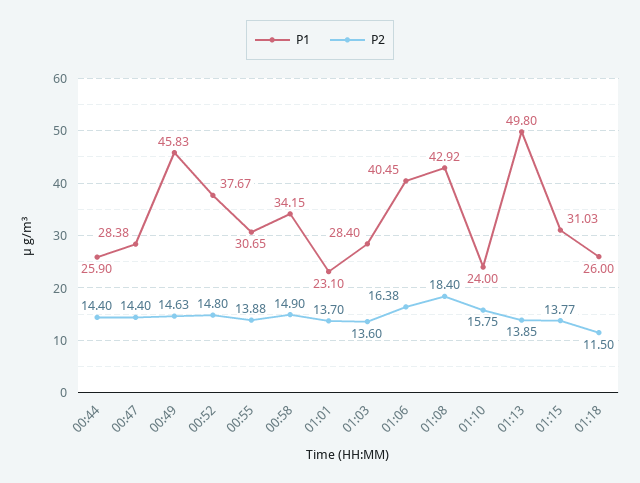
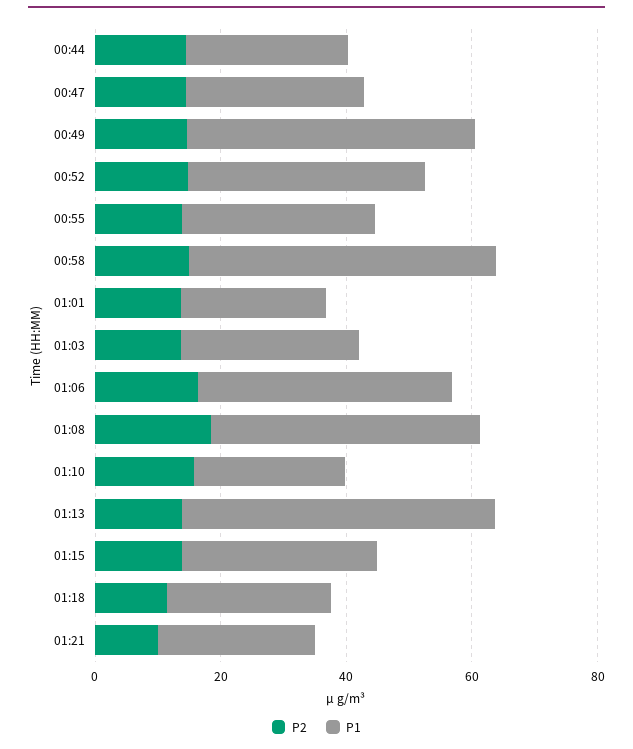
P1, 00:58: 34.15 -> 50
P2, 01:21: none -> 10
P1, 01:21: none -> 25

